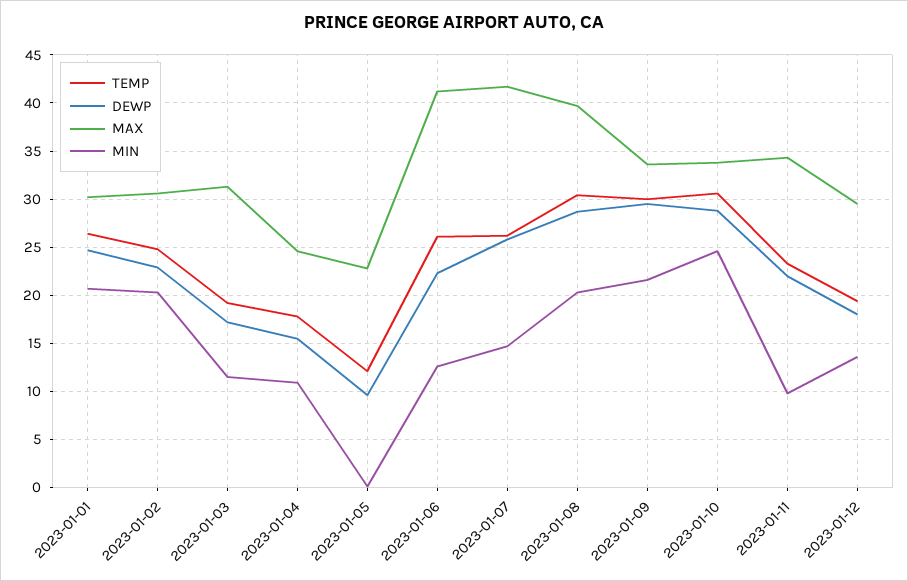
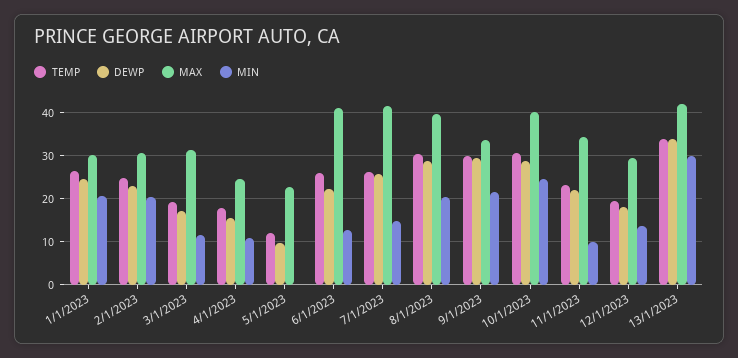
MAX, 2023-01-10: 34 -> 40
TEMP, 13/1/2023: none -> 34
DEWP, 13/1/2023: none -> 34
MAX, 13/1/2023: none -> 42
MIN, 13/1/2023: none -> 30

